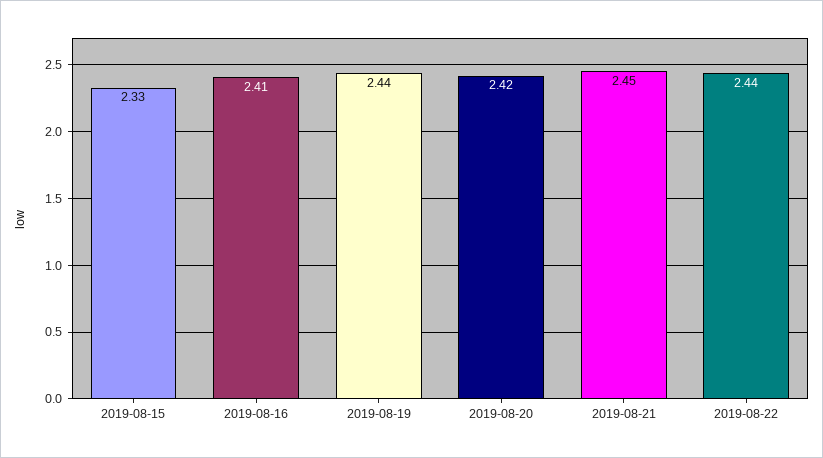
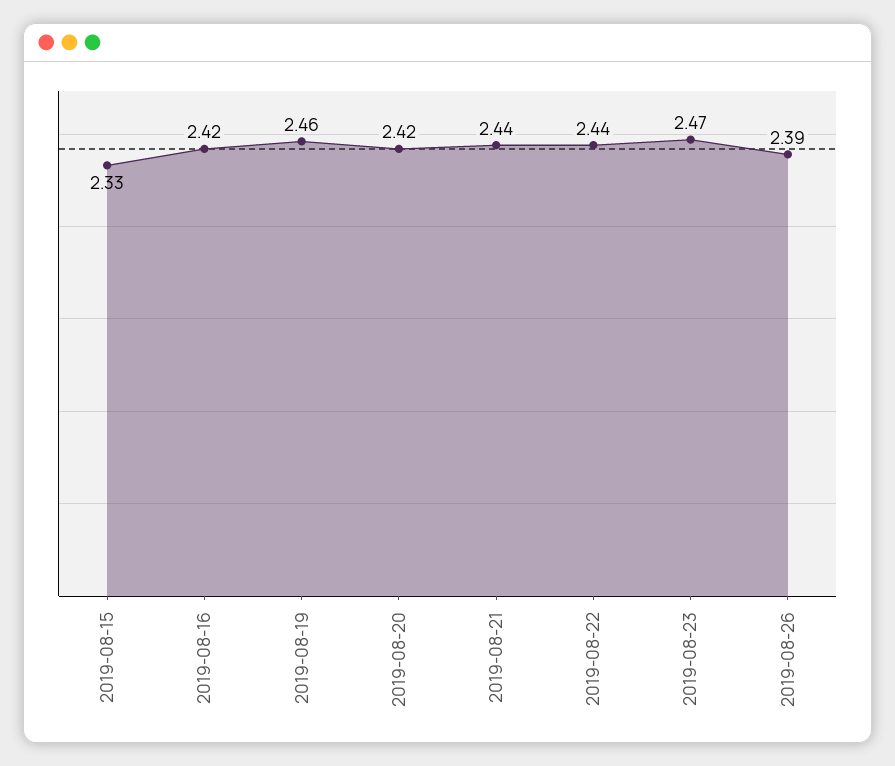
2019-08-16: 2.41 -> 2.42
2019-08-19: 2.44 -> 2.46
2019-08-21: 2.45 -> 2.44
2019-08-23: none -> 2.47
2019-08-26: none -> 2.39

